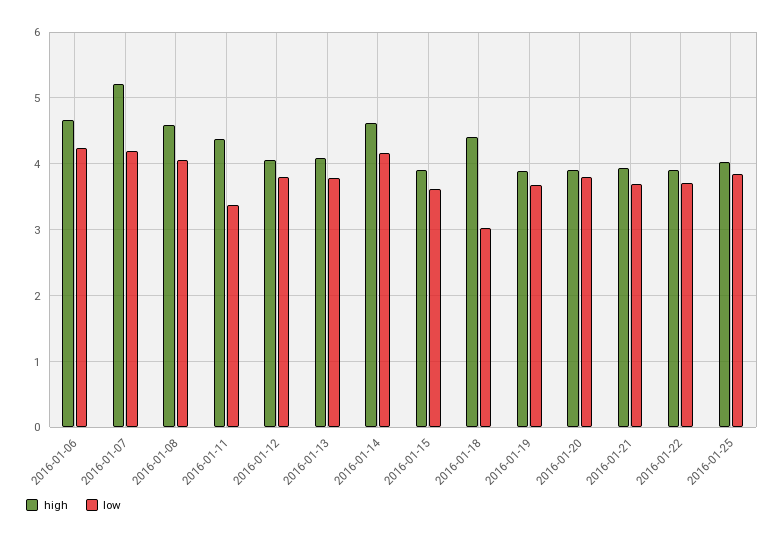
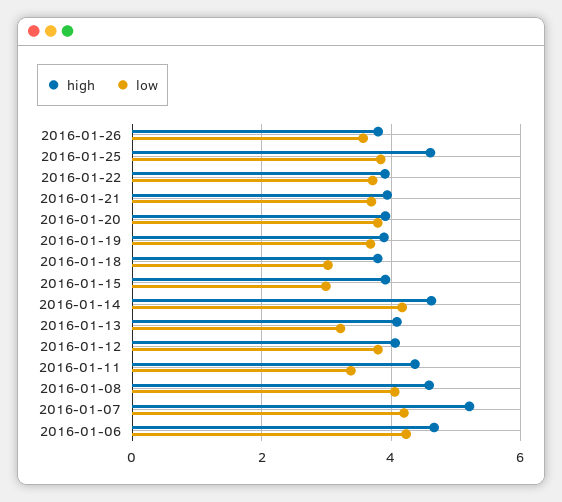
low, 2016-01-13: 3.8 -> 3.2
low, 2016-01-15: 3.6 -> 3
high, 2016-01-18: 4.4 -> 3.8
high, 2016-01-25: 4 -> 4.6
high, 2016-01-26: none -> 3.8
low, 2016-01-26: none -> 3.6

